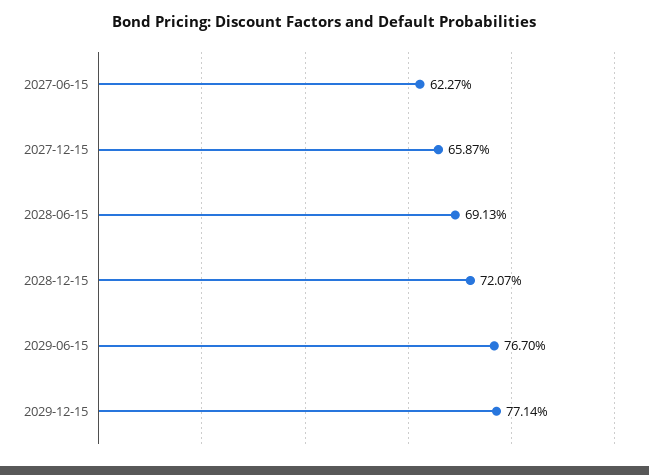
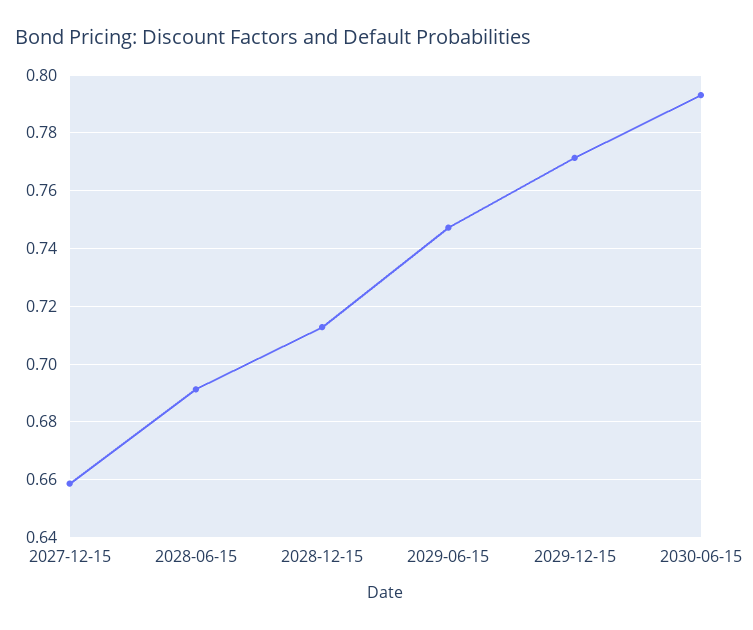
2027-06-15: 0.6227 -> none
2028-12-15: 0.7207 -> 0.7125
2029-06-15: 0.767 -> 0.7475
2030-06-15: none -> 0.7925

